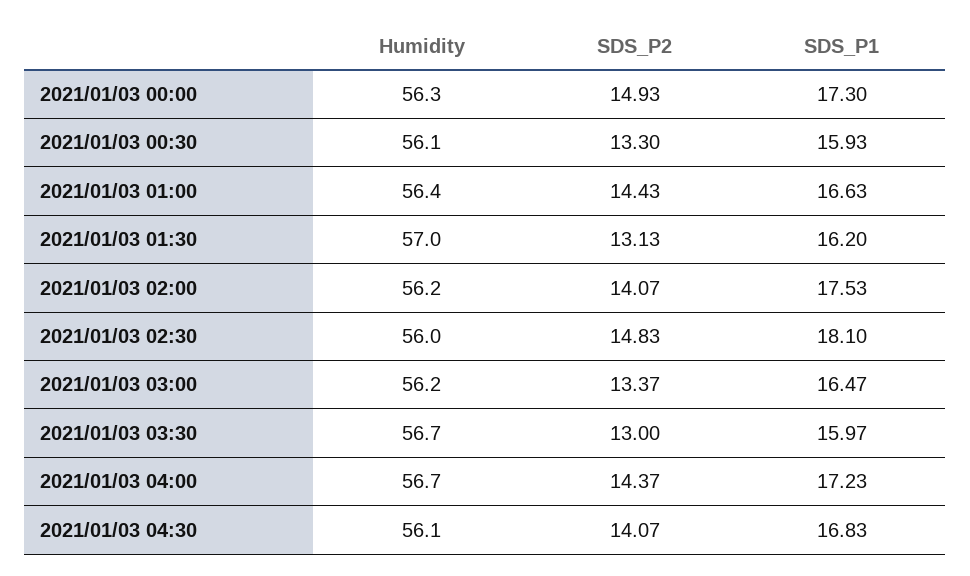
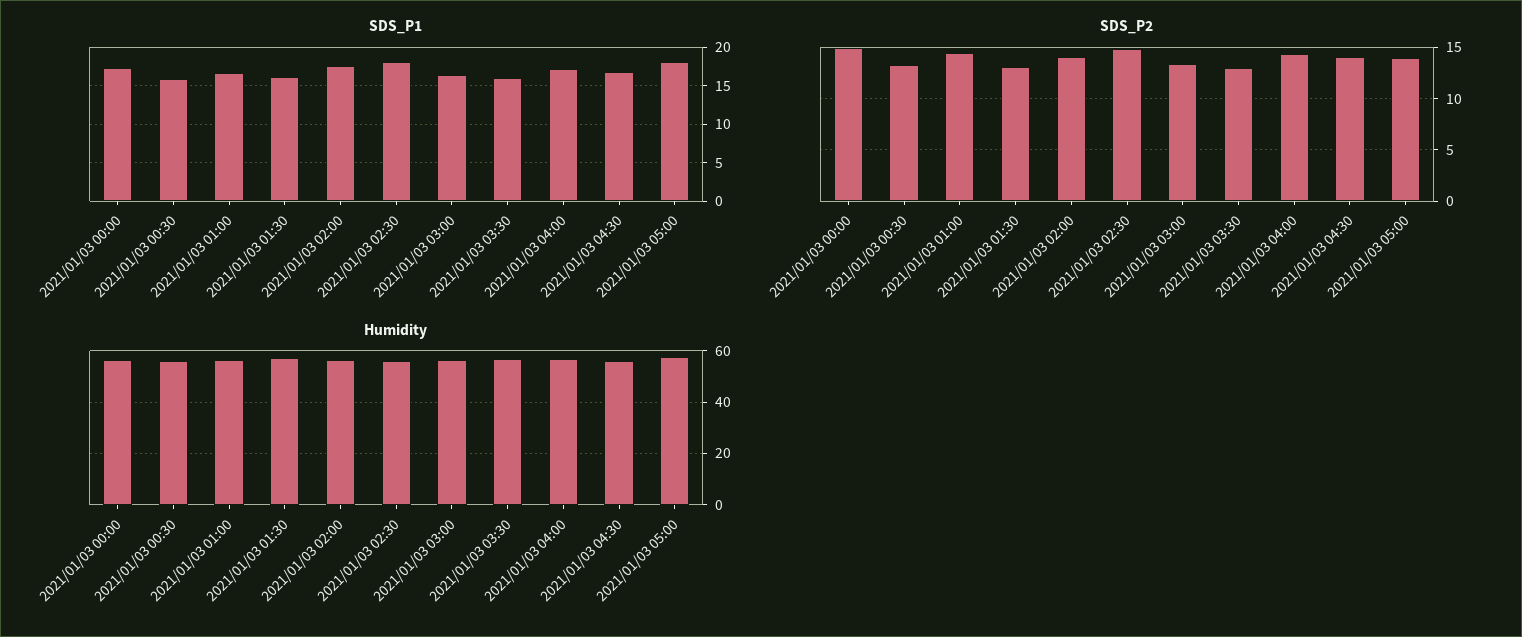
SDS_P1, 2021/01/03 05:00: none -> 18
SDS_P2, 2021/01/03 05:00: none -> 14
Humidity, 2021/01/03 05:00: none -> 57.5

